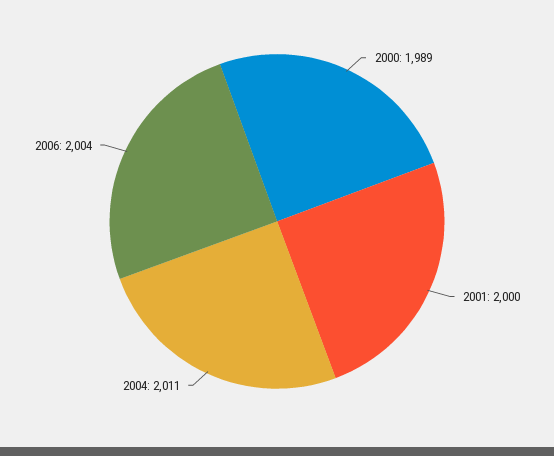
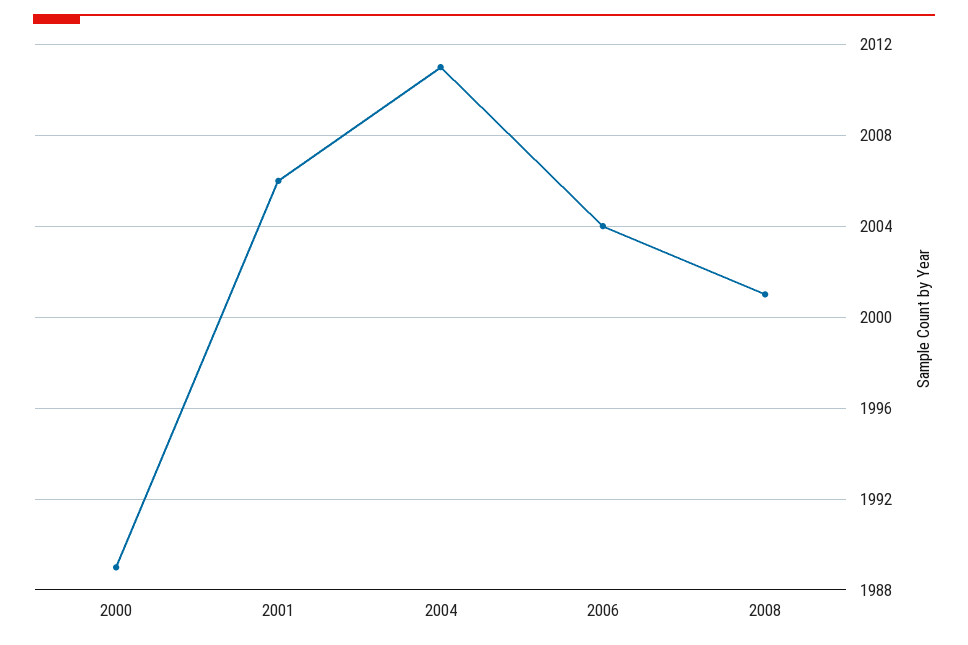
2001: 2000 -> 2006
2008: none -> 2001

